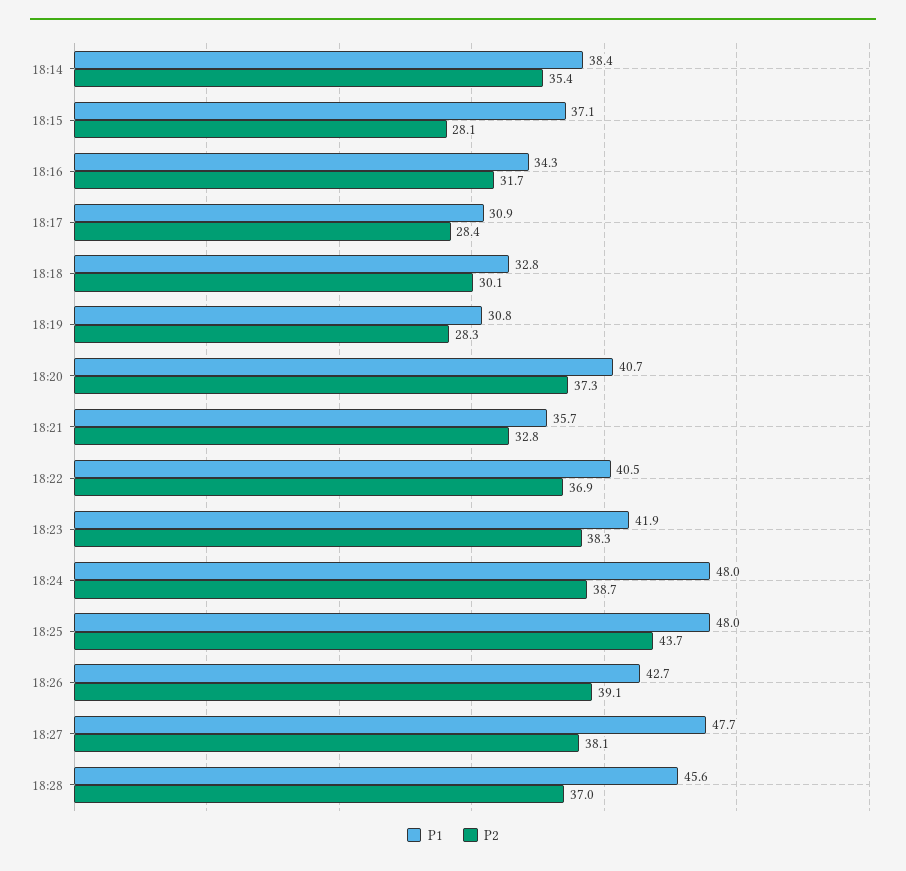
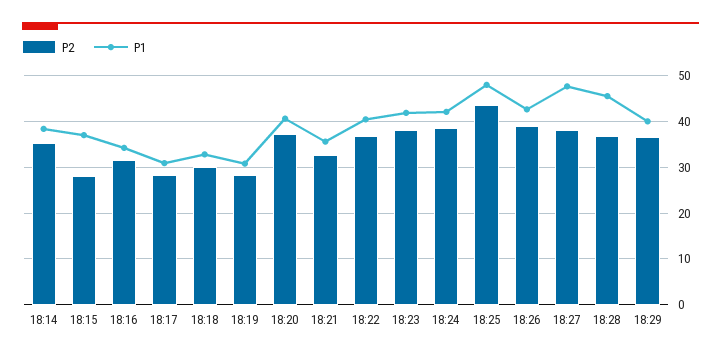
P1, 18:24: 48 -> 42
P2, 18:29: none -> 36
P1, 18:29: none -> 40

